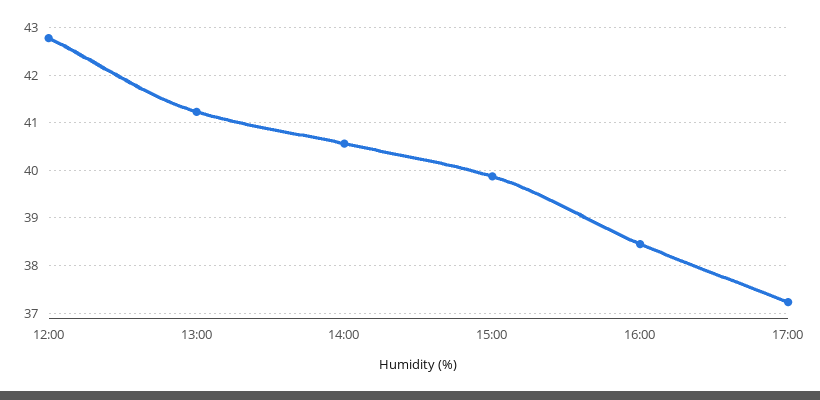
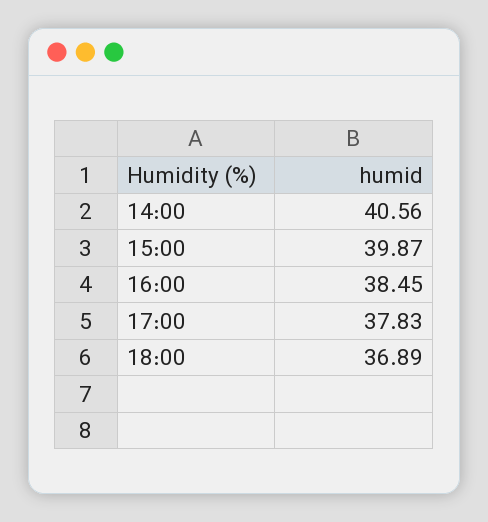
12:00: 42.8 -> none
13:00: 41.2 -> none
17:00: 37.2 -> 37.83
18:00: none -> 36.89

